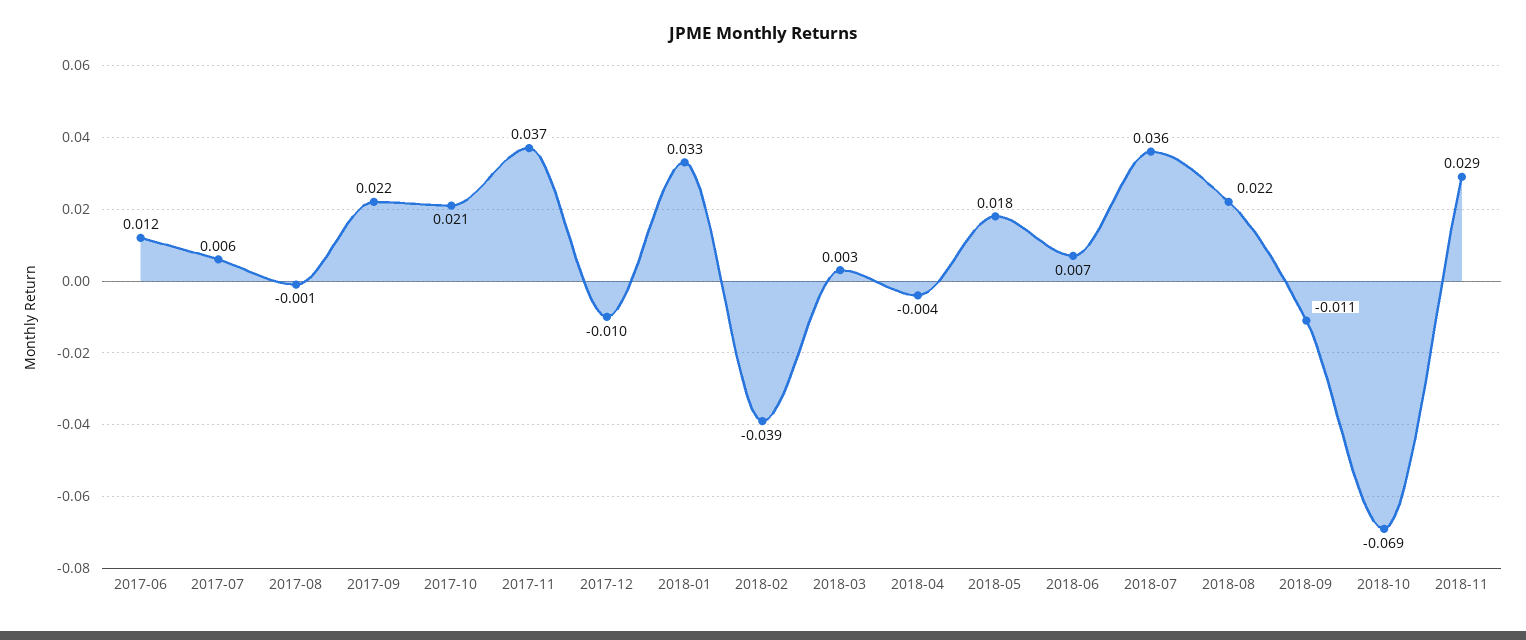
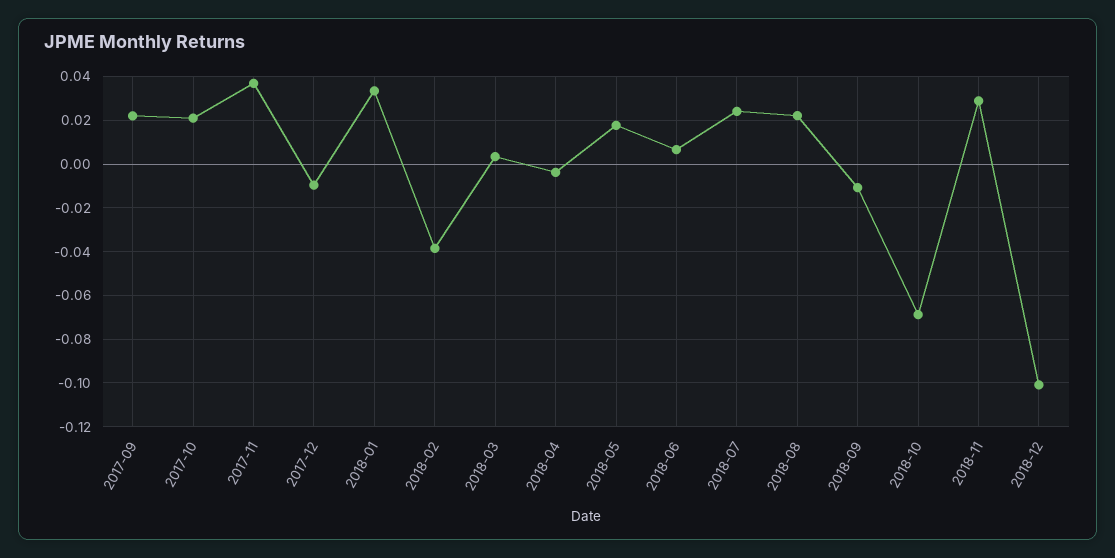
2017-06: 0.012 -> none
2017-07: 0.006 -> none
2017-08: -0.001 -> none
2018-07: 0.036 -> 0.025
2018-12: none -> -0.1

